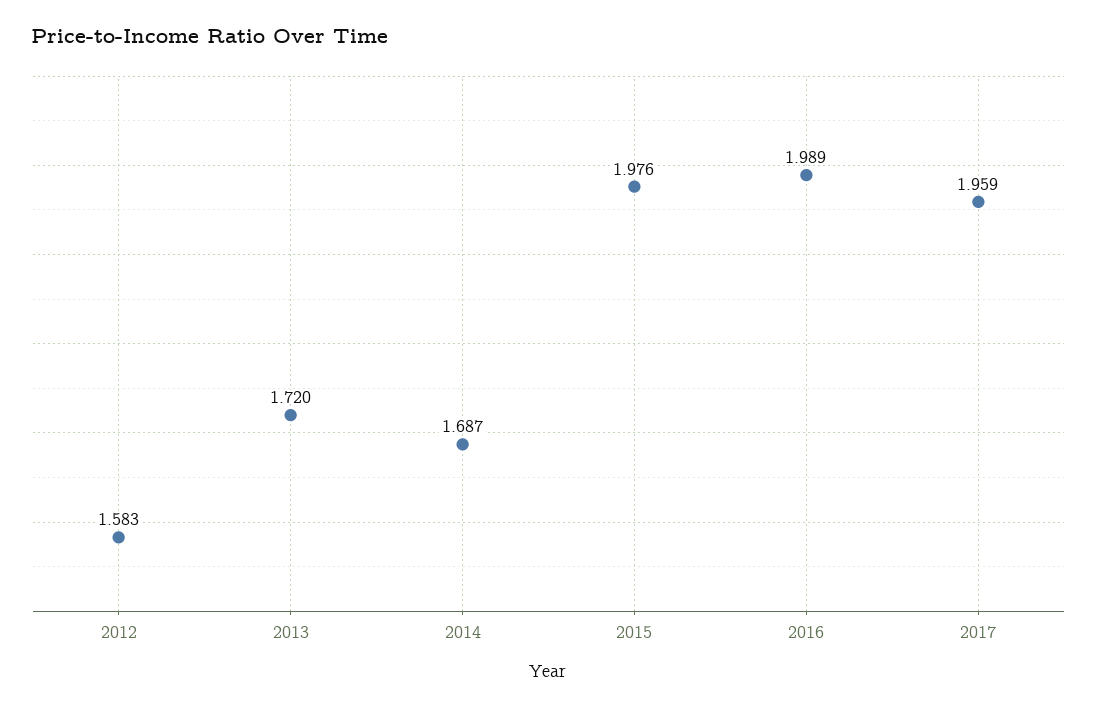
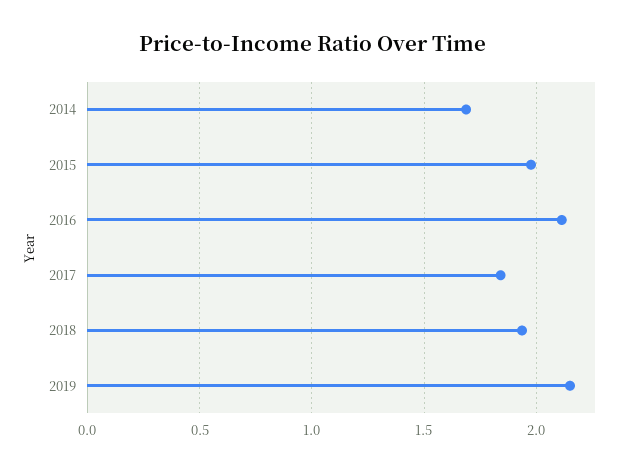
2012: 1.583 -> none
2013: 1.72 -> none
2016: 1.989 -> 2.1
2017: 1.959 -> 1.85
2018: none -> 1.95
2019: none -> 2.15

